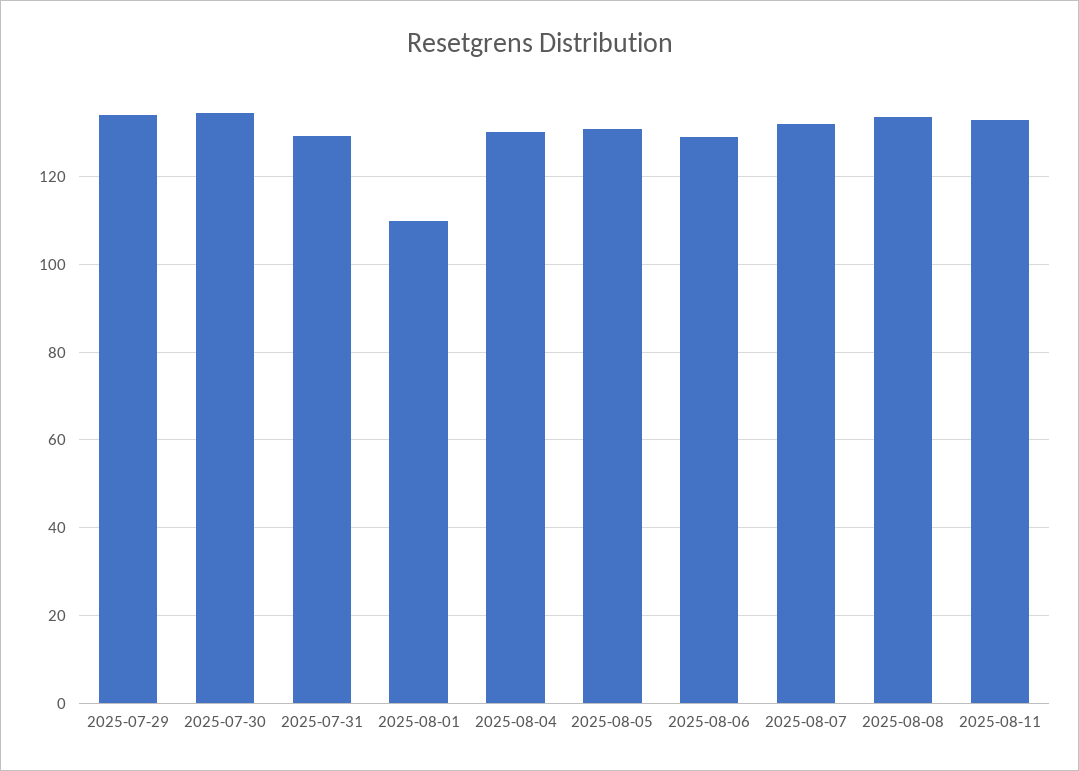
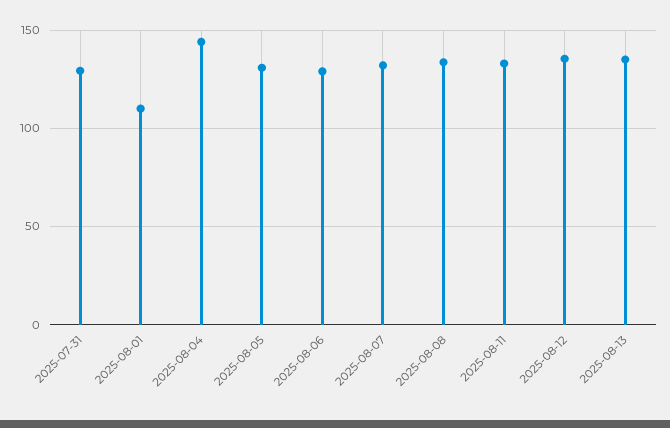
2025-07-29: 134 -> none
2025-07-30: 134 -> none
2025-08-04: 130 -> 145
2025-08-12: none -> 135
2025-08-13: none -> 135

